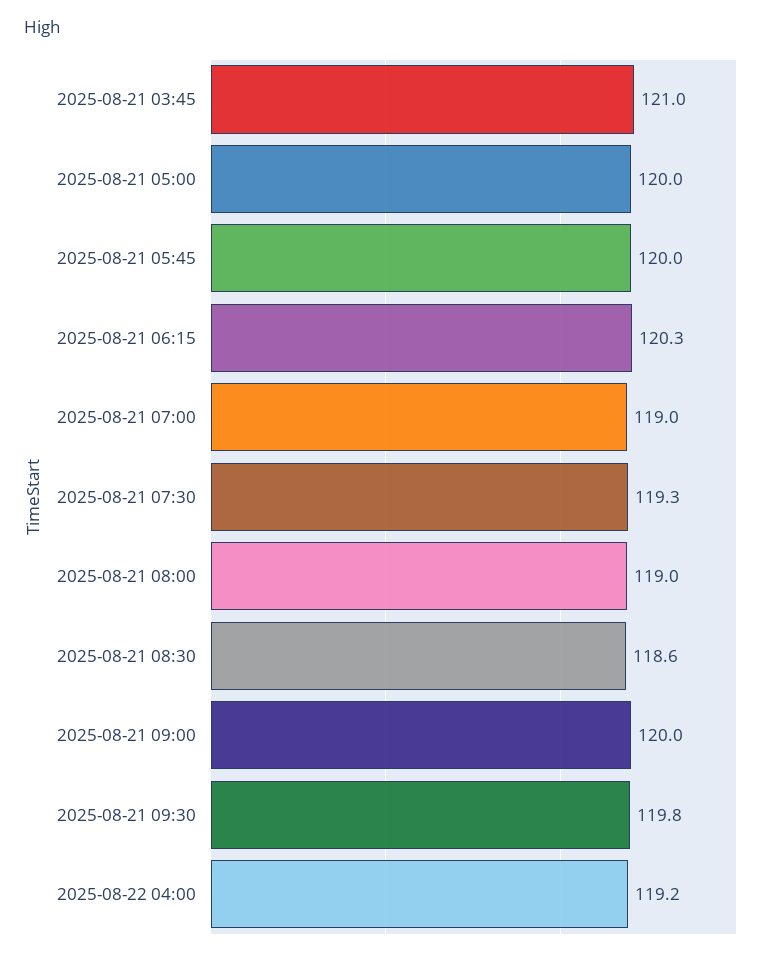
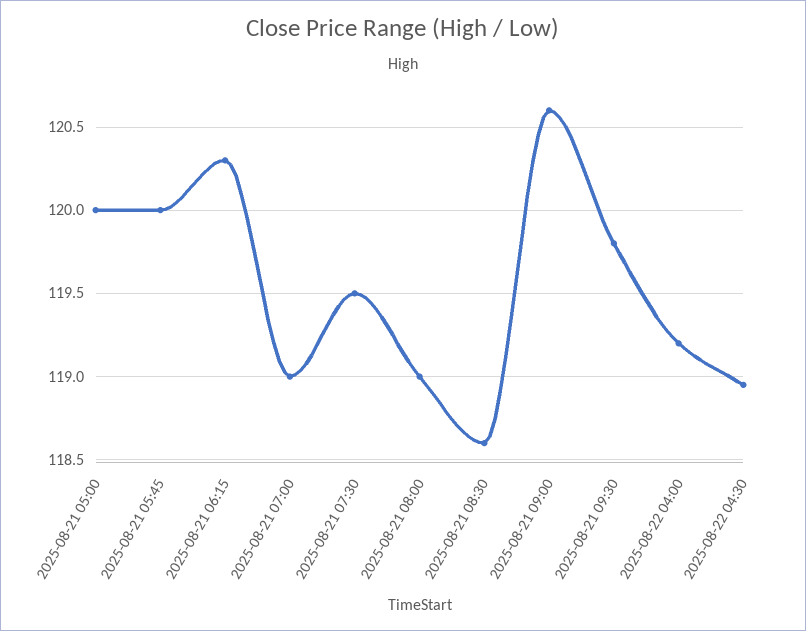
2025-08-21 03:45: 121 -> none
2025-08-21 07:30: 119.3 -> 119.5
2025-08-21 09:00: 120 -> 120.6
2025-08-22 04:30: none -> 118.95

